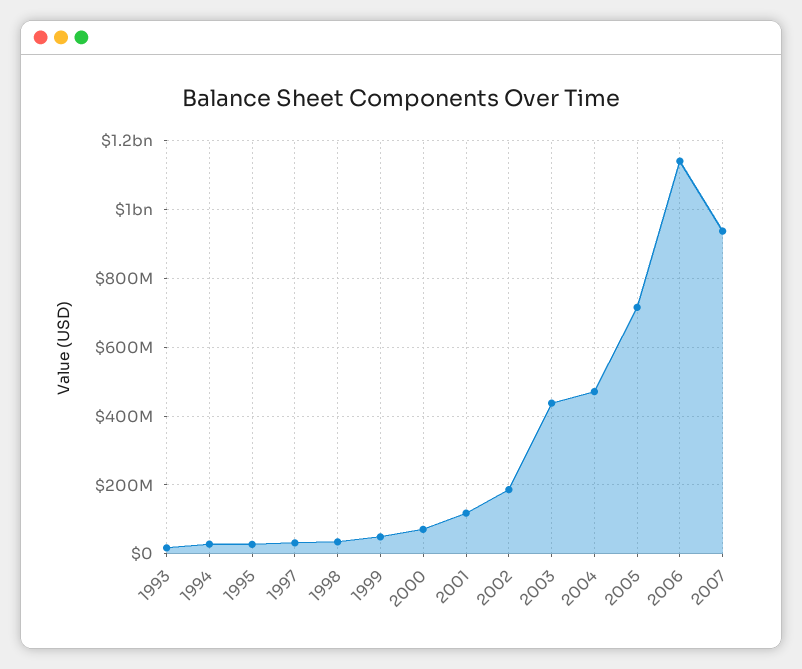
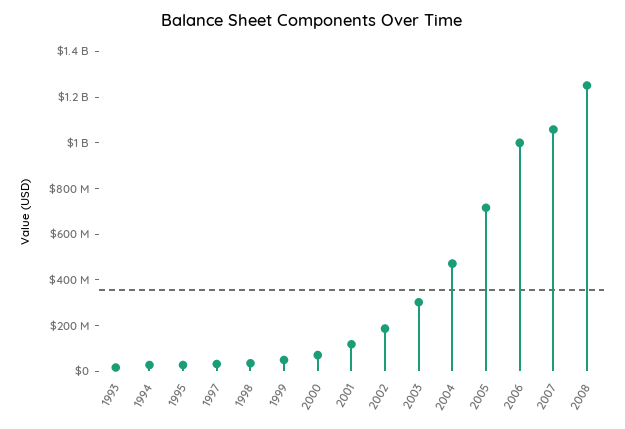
2003: 440000000 -> 300000000
2006: 1140000000 -> 1000000000
2007: 940000000 -> 1050000000
2008: none -> 1250000000

